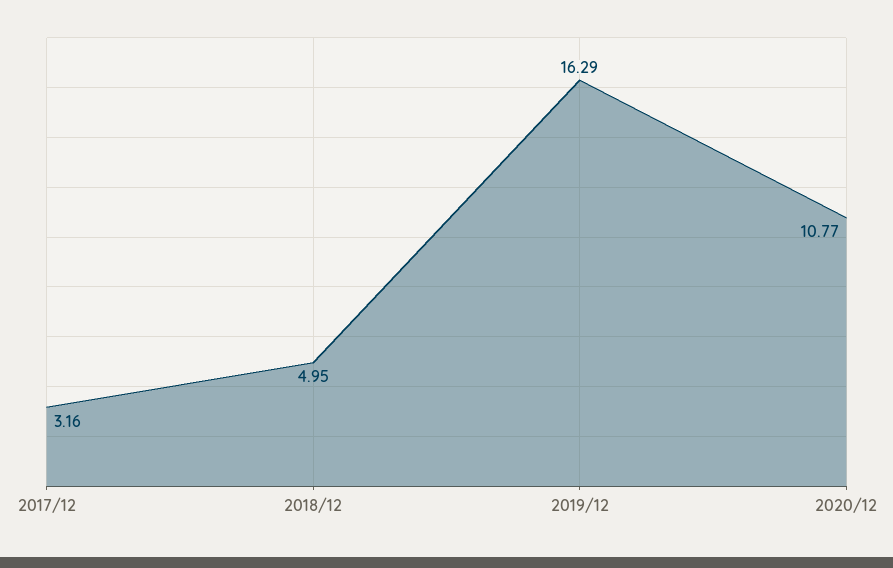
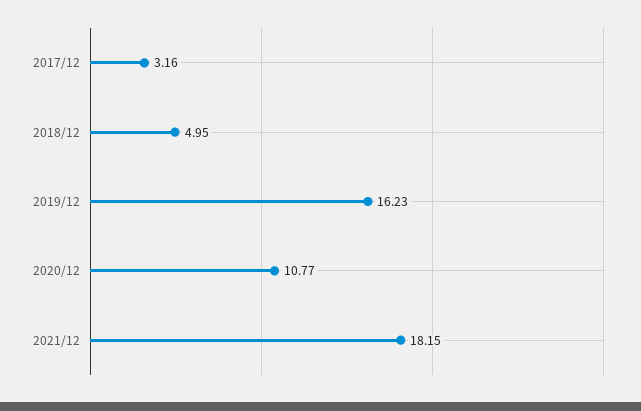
2019/12: 16.29 -> 16.23
2021/12: none -> 18.15

